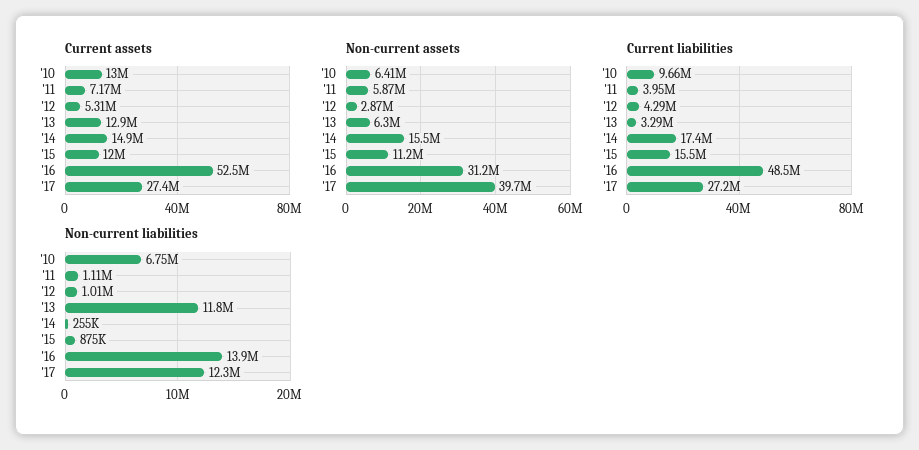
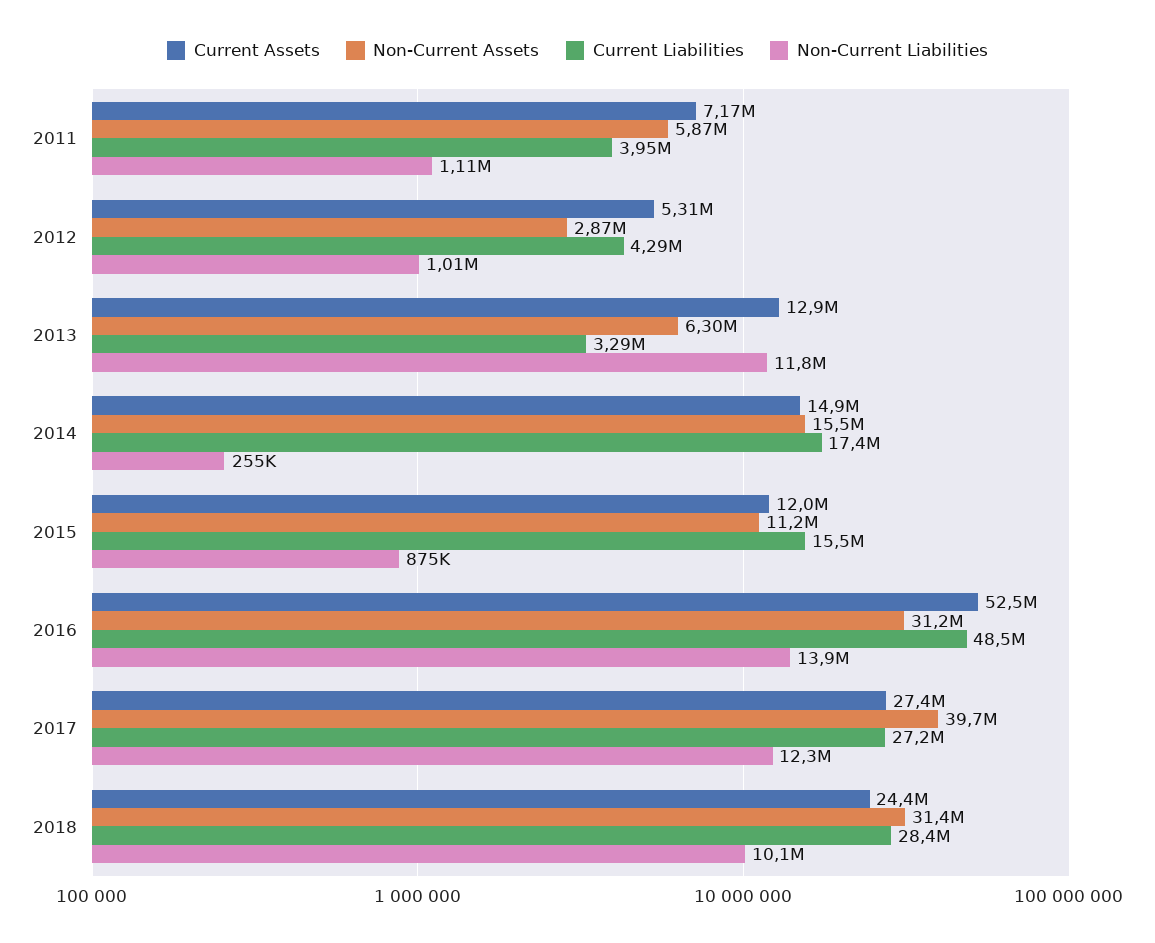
Current assets, '10: 13000000 -> none
Non-current assets, '10: 6410000 -> none
Current liabilities, '10: 9660000 -> none
Non-current liabilities, '10: 6750000 -> none
Current assets, 2018: none -> 24400000
Non-current assets, 2018: none -> 31400000
Current liabilities, 2018: none -> 28400000
Non-current liabilities, 2018: none -> 10100000

